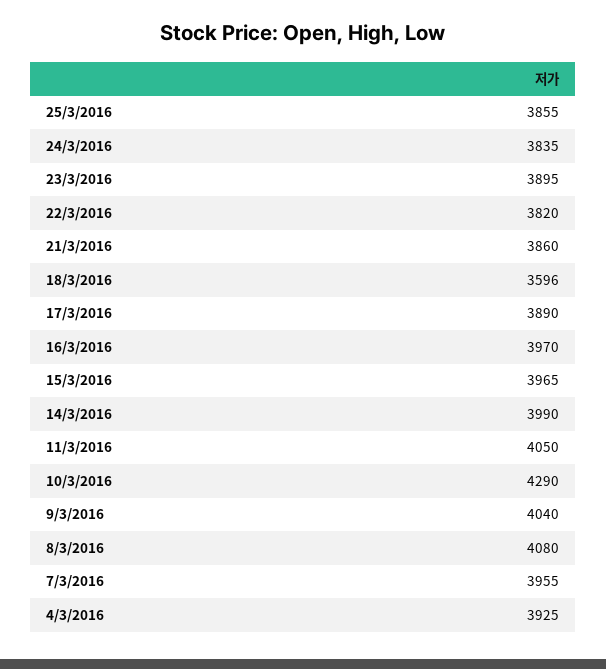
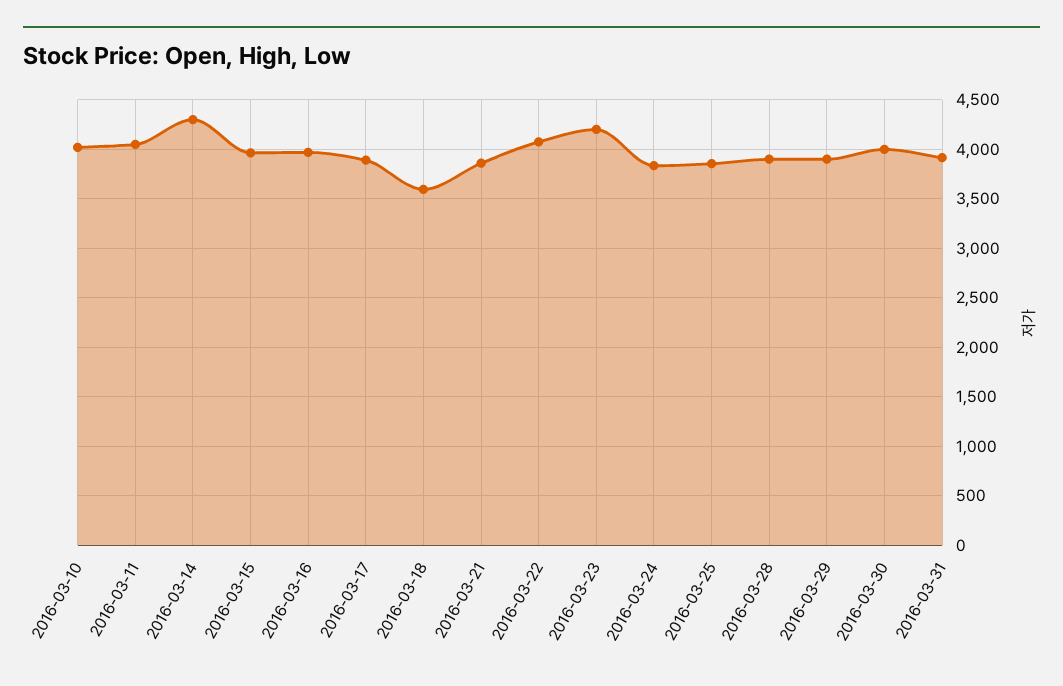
23/3/2016: 3895 -> 4200
22/3/2016: 3820 -> 4100
14/3/2016: 3990 -> 4300
10/3/2016: 4290 -> 4000
9/3/2016: 4040 -> none
8/3/2016: 4080 -> none
7/3/2016: 3955 -> none
4/3/2016: 3925 -> none
2016-03-28: none -> 3900
2016-03-29: none -> 3900
2016-03-30: none -> 4000
2016-03-31: none -> 3900

